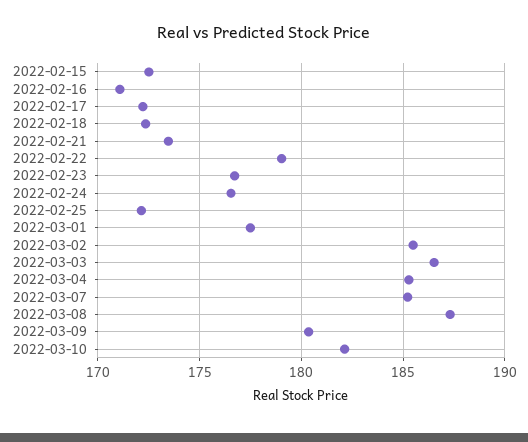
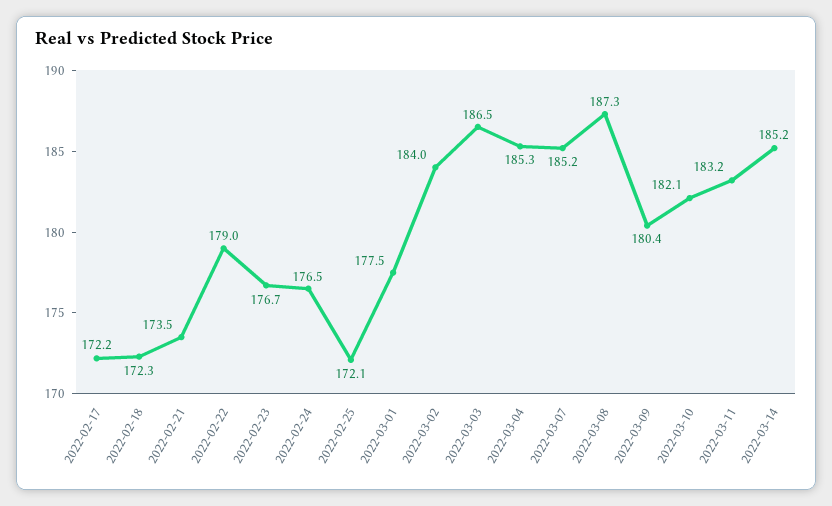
2022-02-15: 172.5 -> none
2022-02-16: 171 -> none
2022-03-02: 185.5 -> 184
2022-03-11: none -> 183.2
2022-03-14: none -> 185.2

